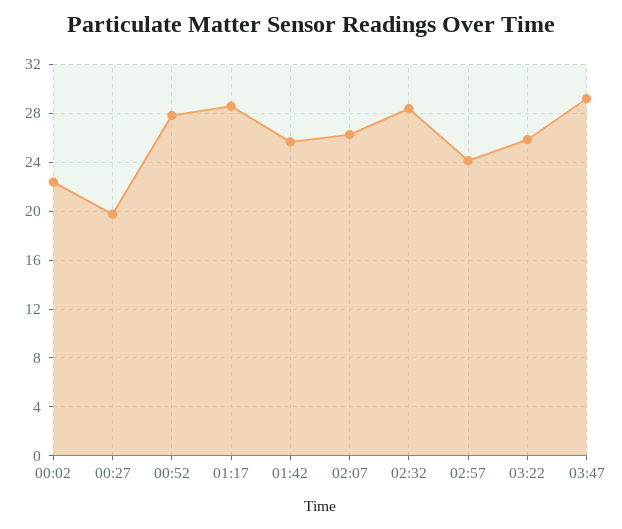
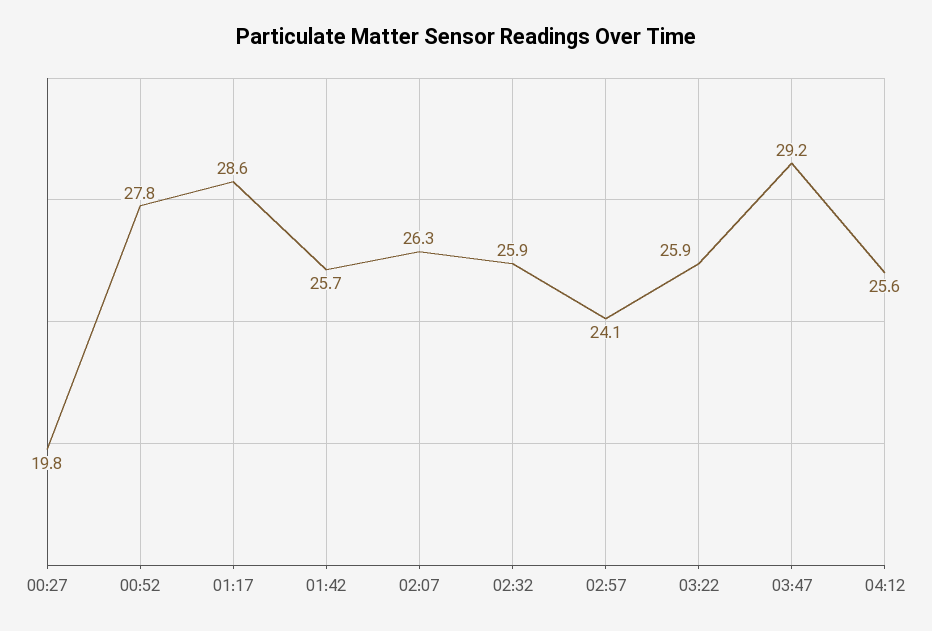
00:02: 22.5 -> none
02:32: 28.5 -> 25.9
04:12: none -> 25.6

